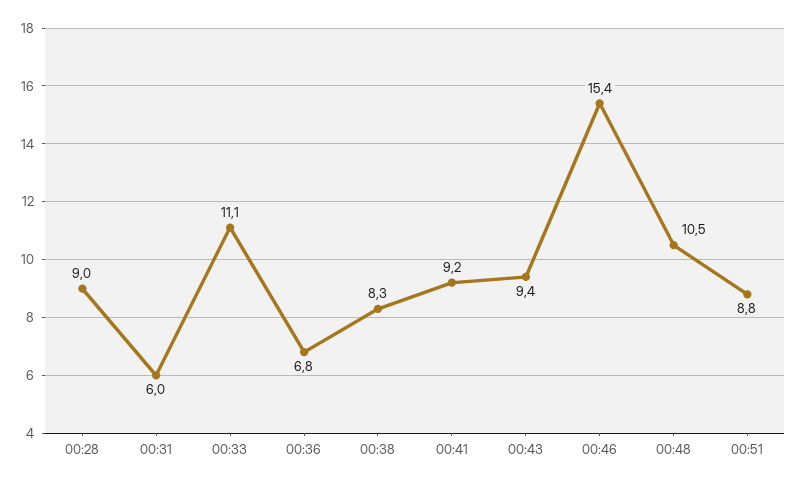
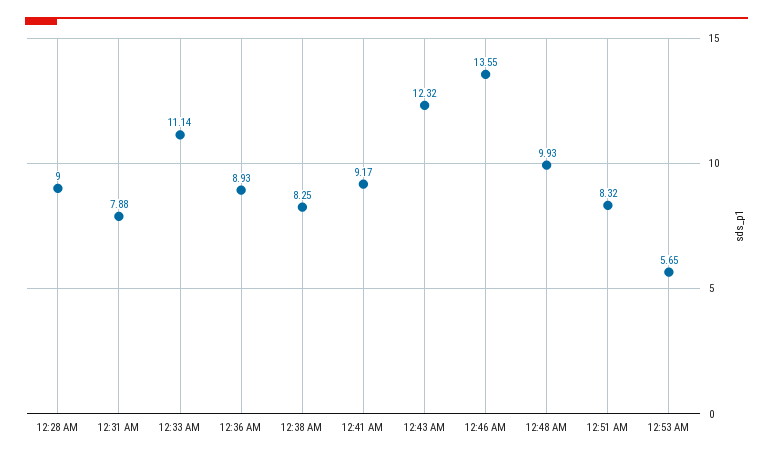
00:31: 6 -> 7.88
00:36: 6.8 -> 8.93
00:43: 9.4 -> 12.32
00:46: 15.4 -> 13.55
00:48: 10.5 -> 9.93
00:51: 8.8 -> 8.32
12:53 AM: none -> 5.65

